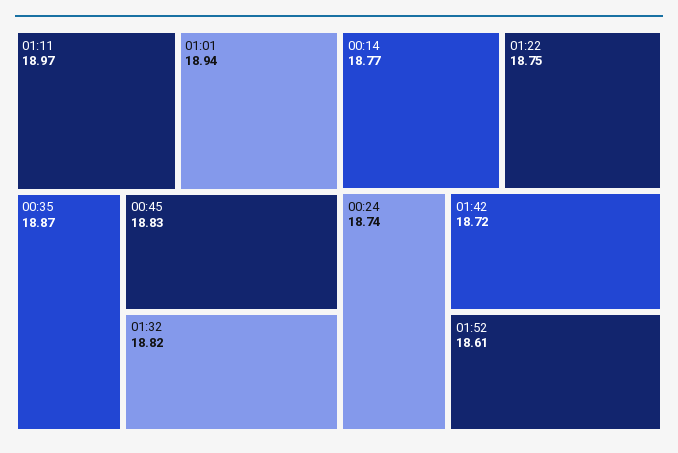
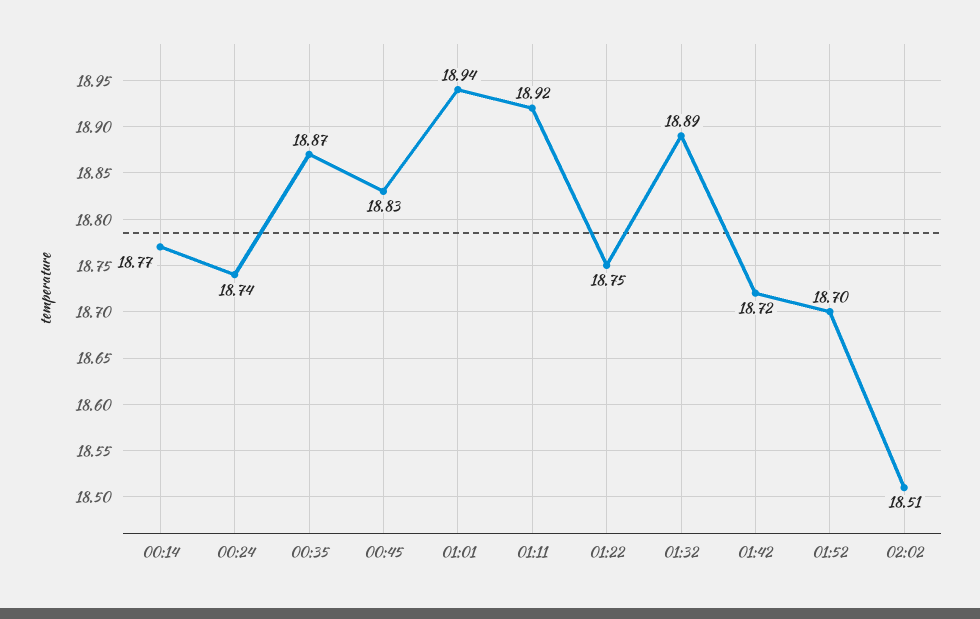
01:11: 18.97 -> 18.92
01:32: 18.82 -> 18.89
01:52: 18.61 -> 18.7
02:02: none -> 18.51

